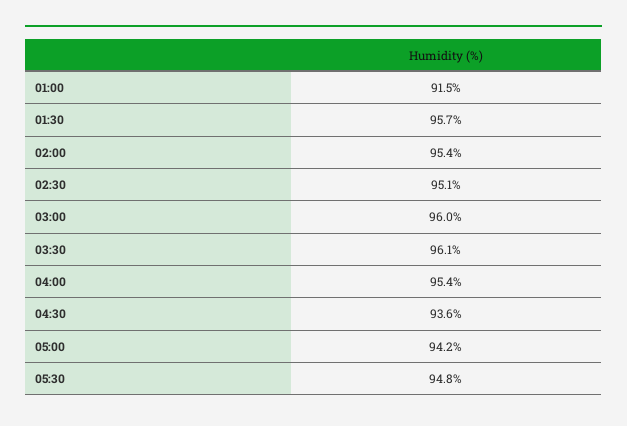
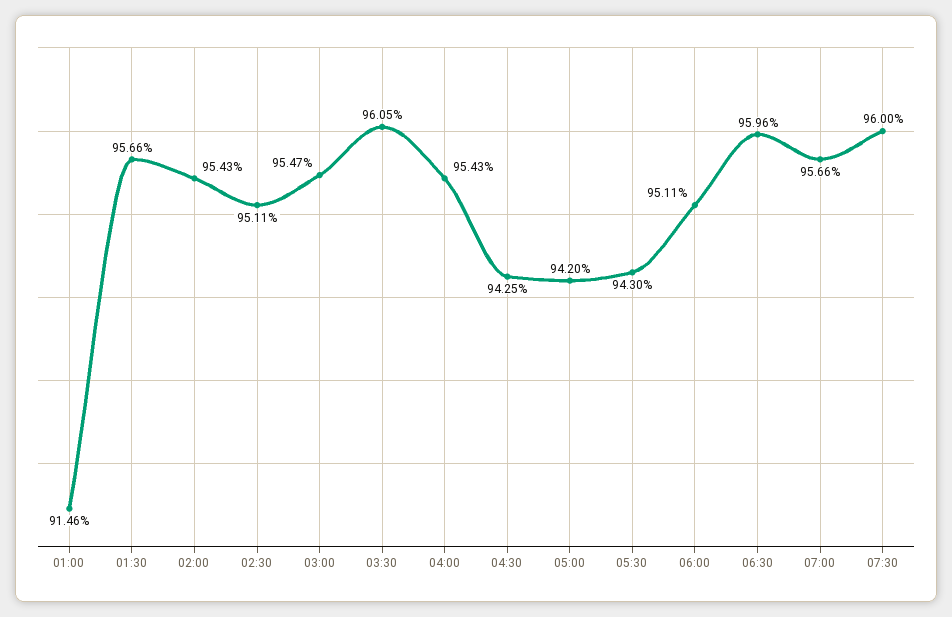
03:00: 96 -> 95.47
04:30: 93.6 -> 94.25
05:30: 94.8 -> 94.3
06:00: none -> 95.11
06:30: none -> 95.96
07:00: none -> 95.66
07:30: none -> 96

